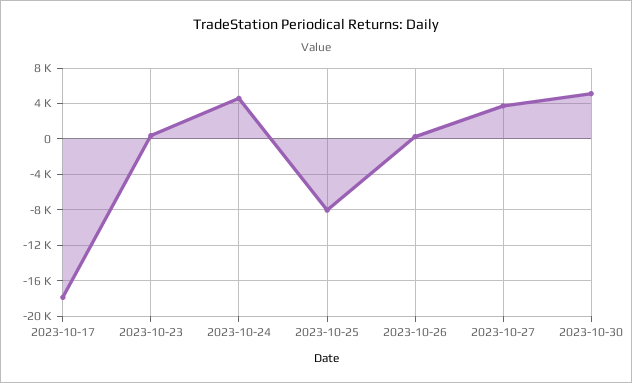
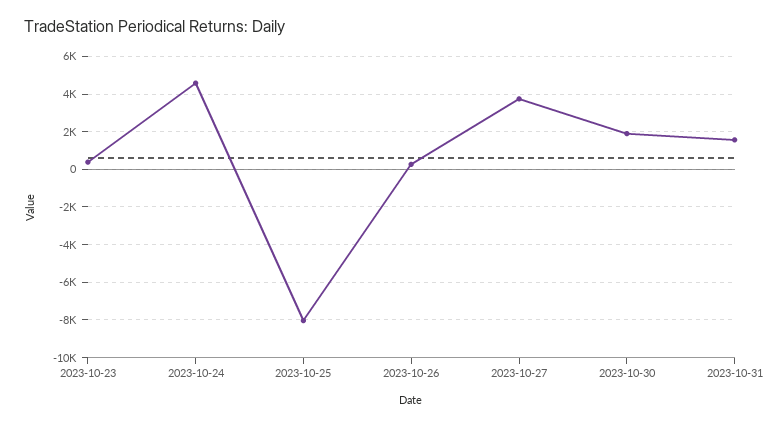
2023-10-17: -18000 -> none
2023-10-30: 5000 -> 2000
2023-10-31: none -> 1500

